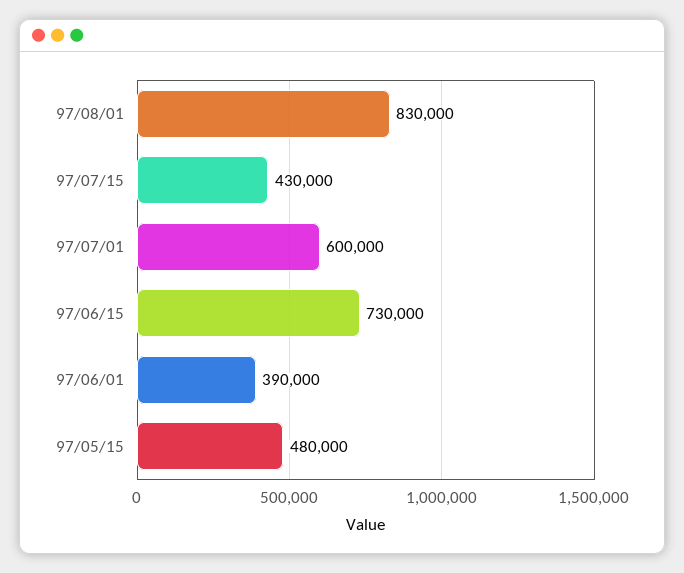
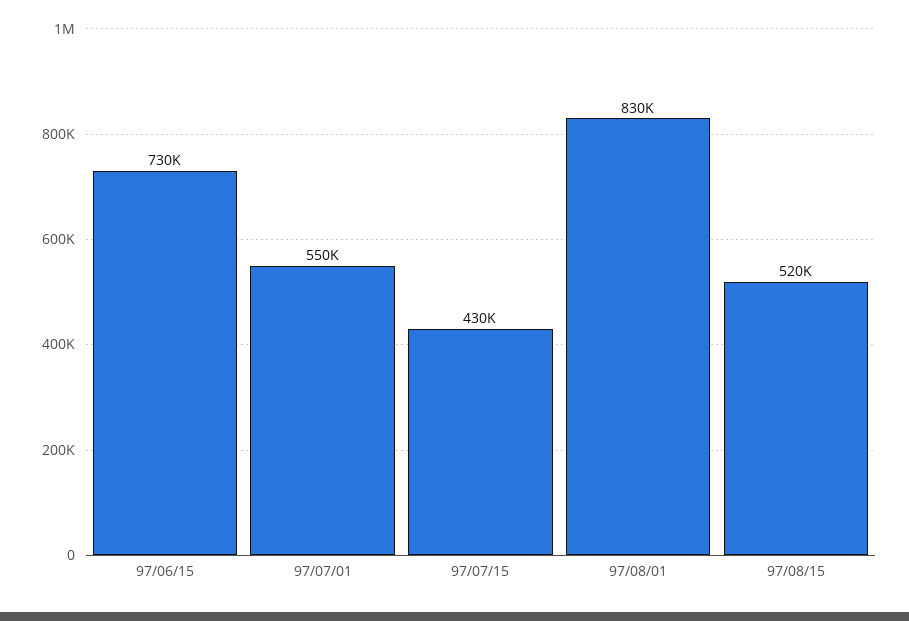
97/07/01: 600000 -> 550000
97/06/01: 390000 -> none
97/05/15: 480000 -> none
97/08/15: none -> 520000

